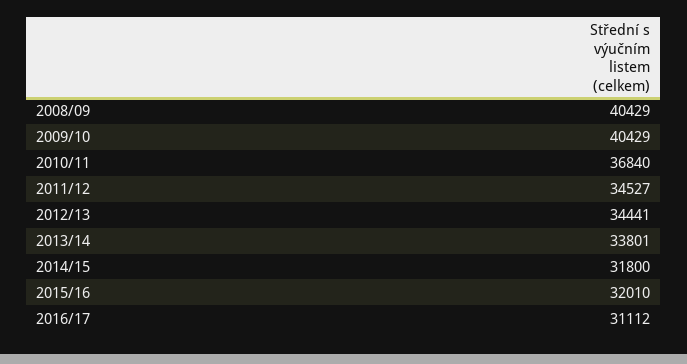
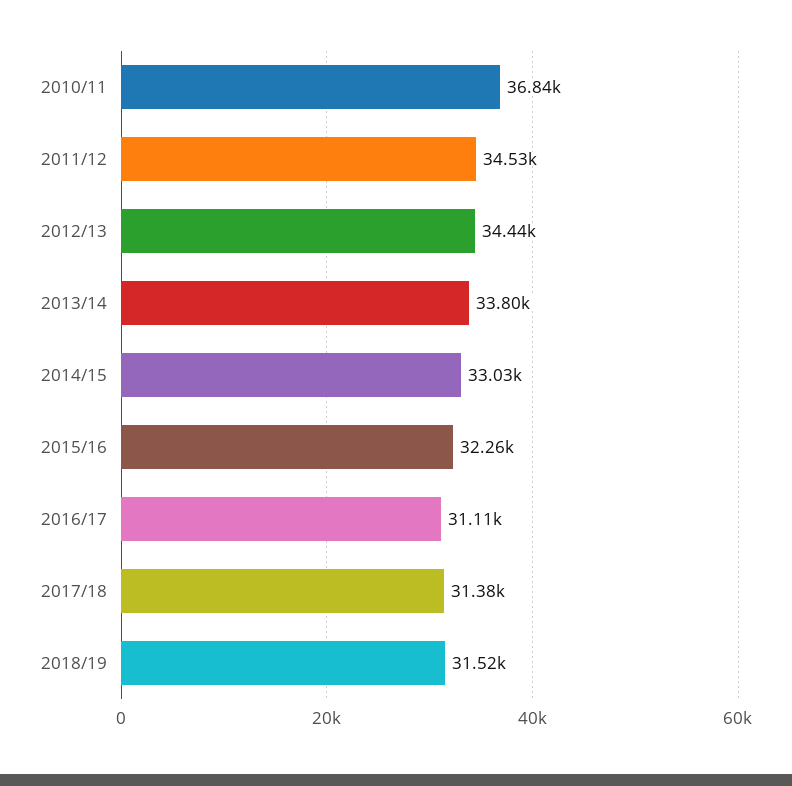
2008/09: 40429 -> none
2009/10: 40429 -> none
2014/15: 31800 -> 33030
2015/16: 32010 -> 32260
2017/18: none -> 31380
2018/19: none -> 31520

